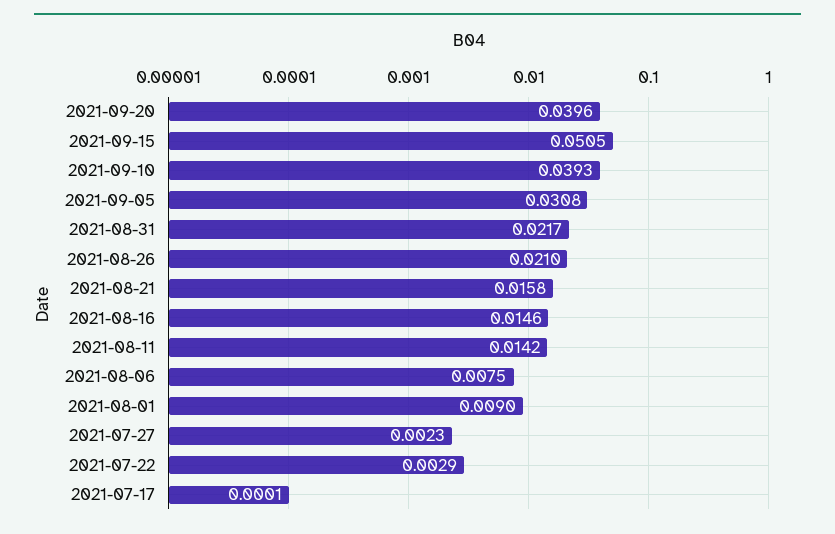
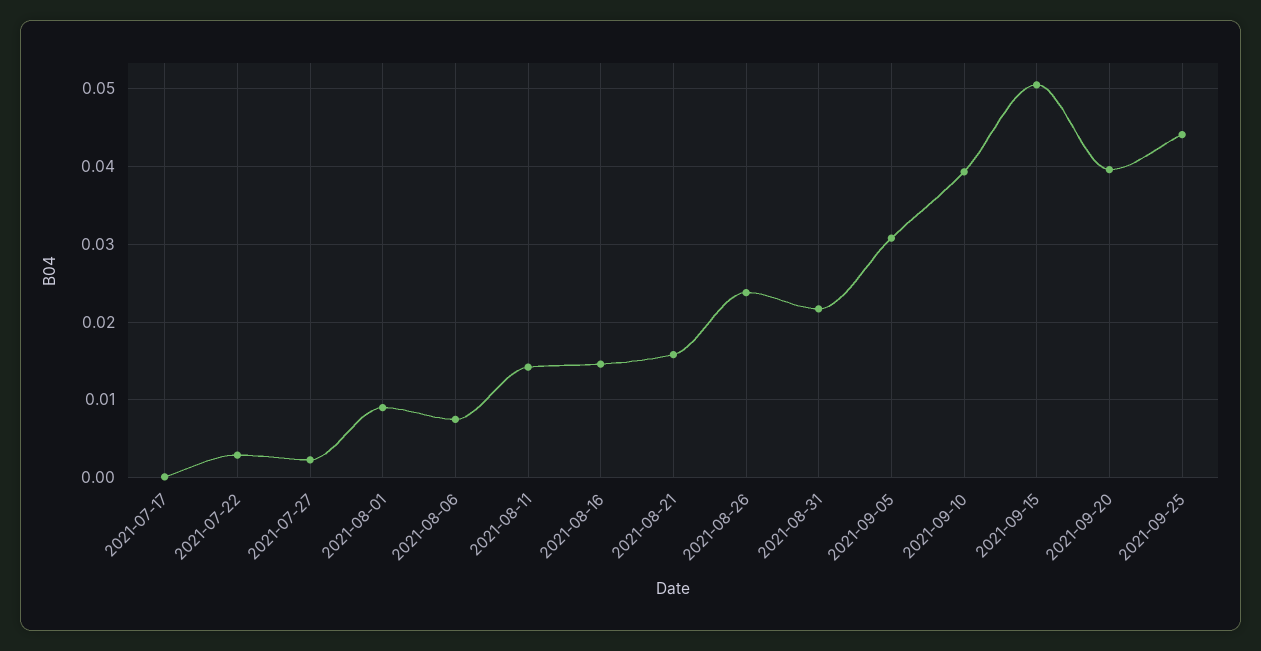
2021-08-26: 0.021 -> 0.024
2021-09-25: none -> 0.044

